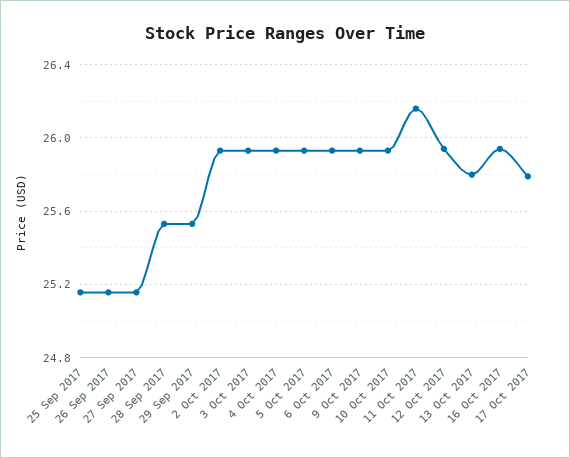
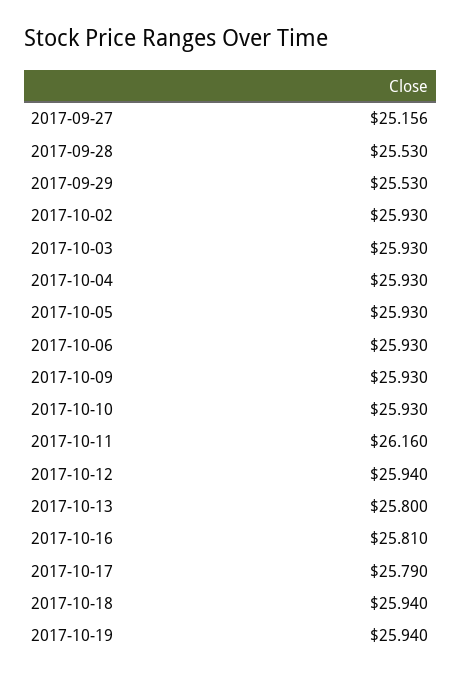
25 Sep 2017: 25.15 -> none
26 Sep 2017: 25.15 -> none
16 Oct 2017: 25.95 -> 25.81
2017-10-18: none -> 25.94
2017-10-19: none -> 25.94

